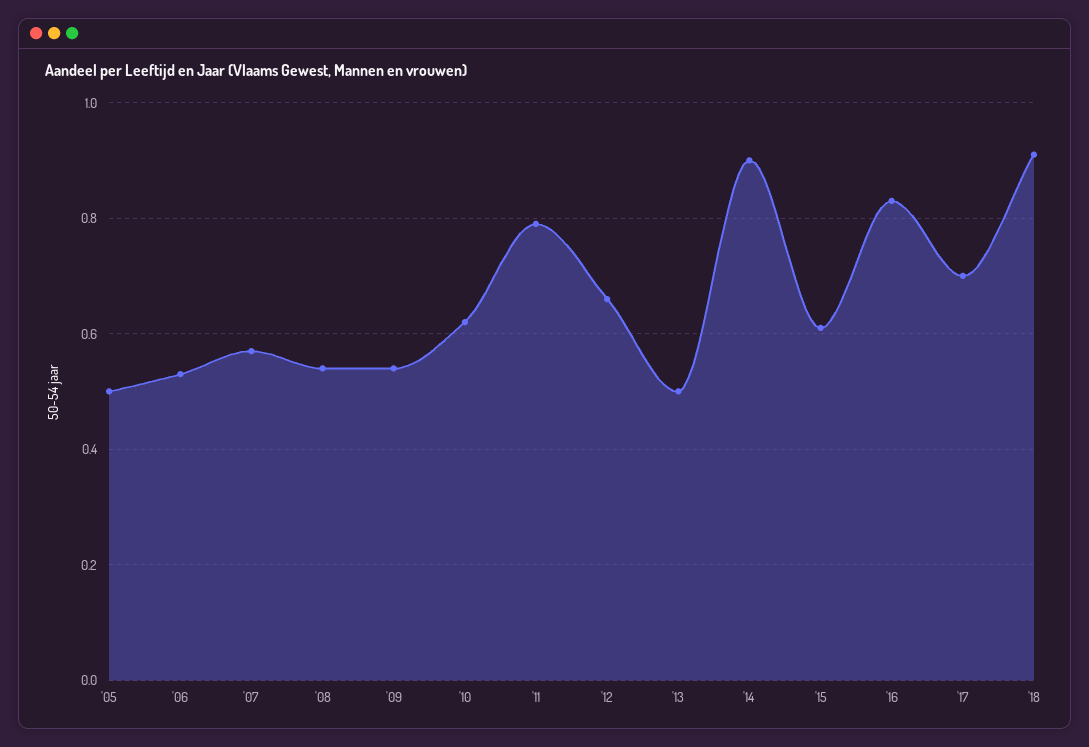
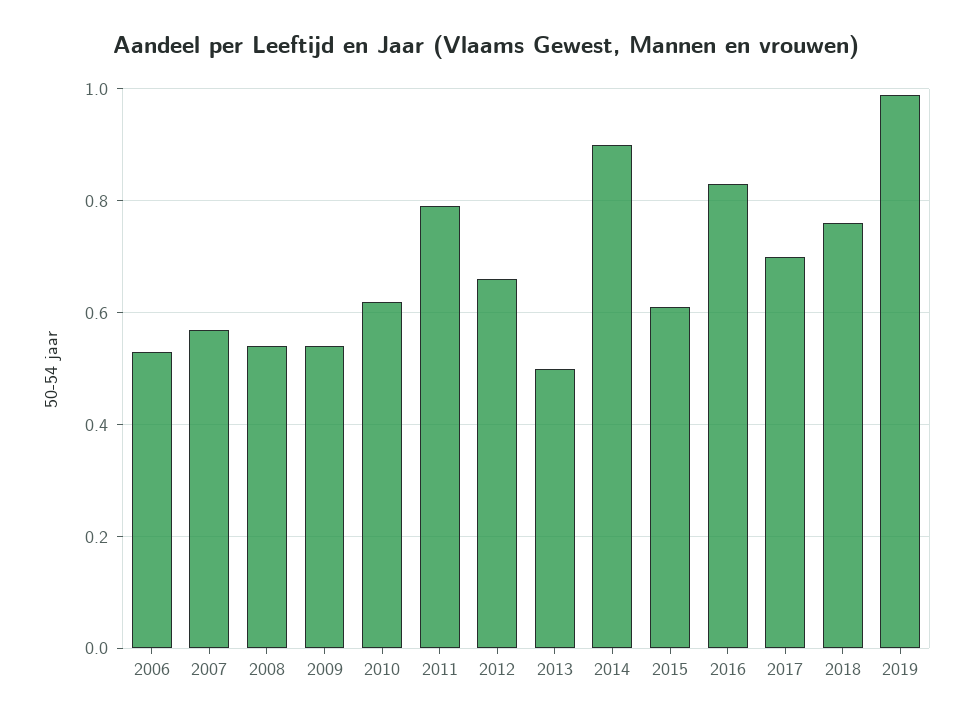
'05: 0.5 -> none
'18: 0.9 -> 0.75
2019: none -> 1

